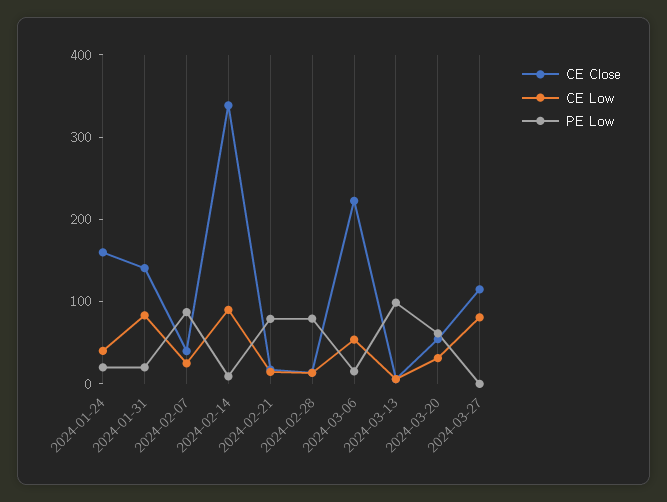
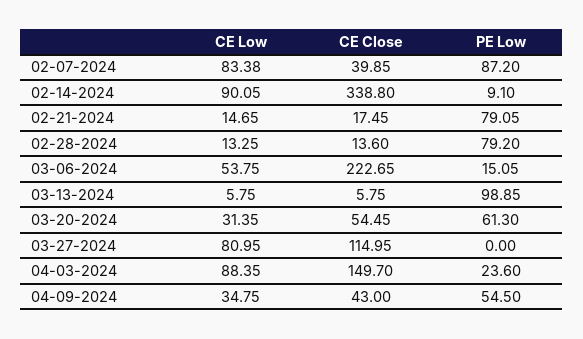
CE Close, 2024-01-24: 160 -> none
CE Low, 2024-01-24: 40 -> none
PE Low, 2024-01-24: 20 -> none
CE Close, 2024-01-31: 140 -> none
CE Low, 2024-01-31: 80 -> none
PE Low, 2024-01-31: 20 -> none
CE Low, 2024-02-07: 20 -> 83.38
CE Low, 04-03-2024: none -> 88.35
CE Close, 04-03-2024: none -> 149.7
PE Low, 04-03-2024: none -> 23.6
CE Low, 04-09-2024: none -> 34.75
CE Close, 04-09-2024: none -> 43
PE Low, 04-09-2024: none -> 54.5

